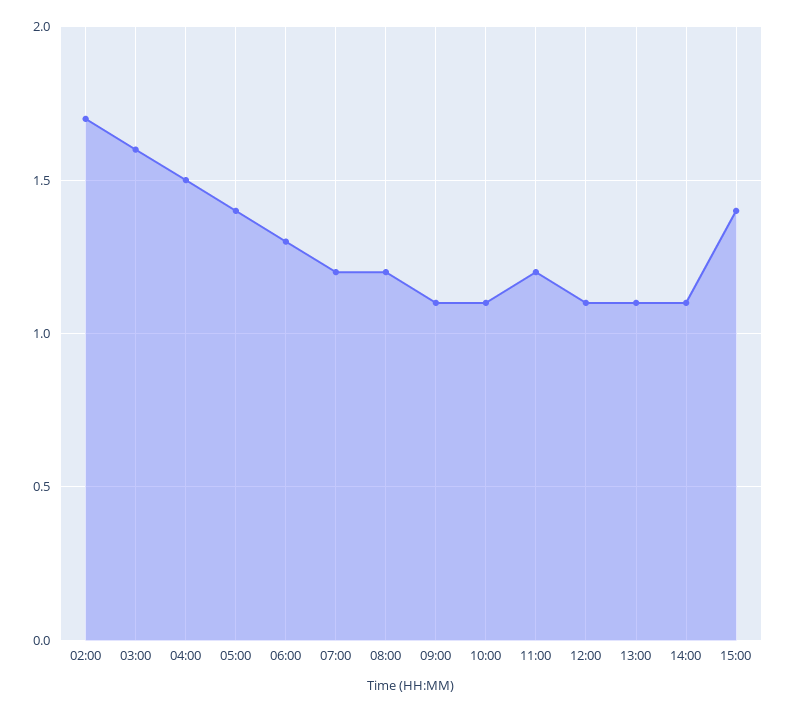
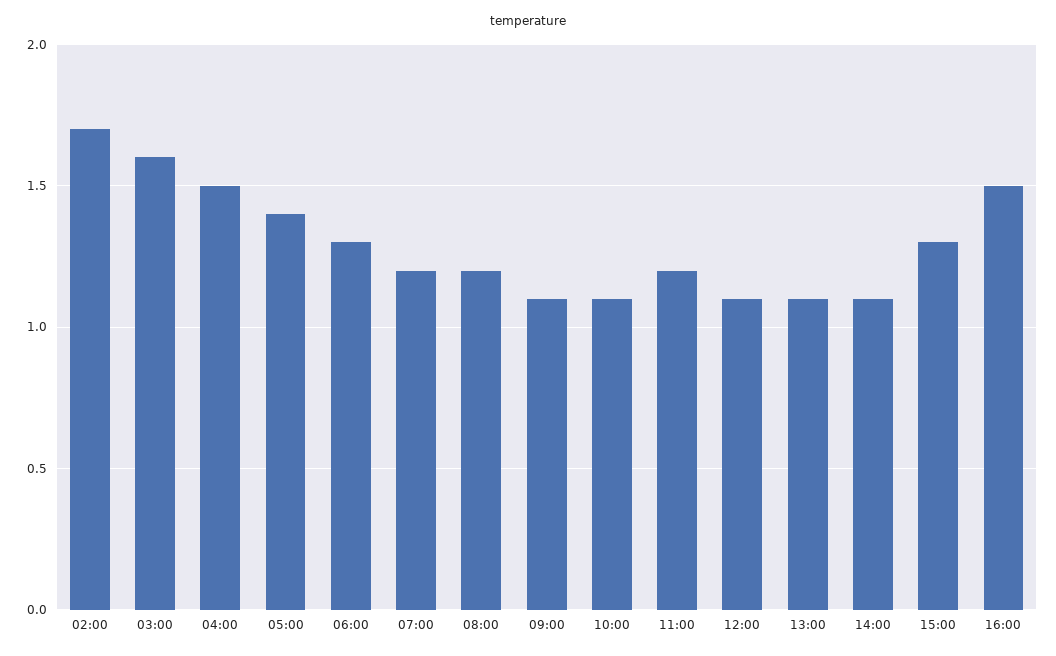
15:00: 1.4 -> 1.3
16:00: none -> 1.5

